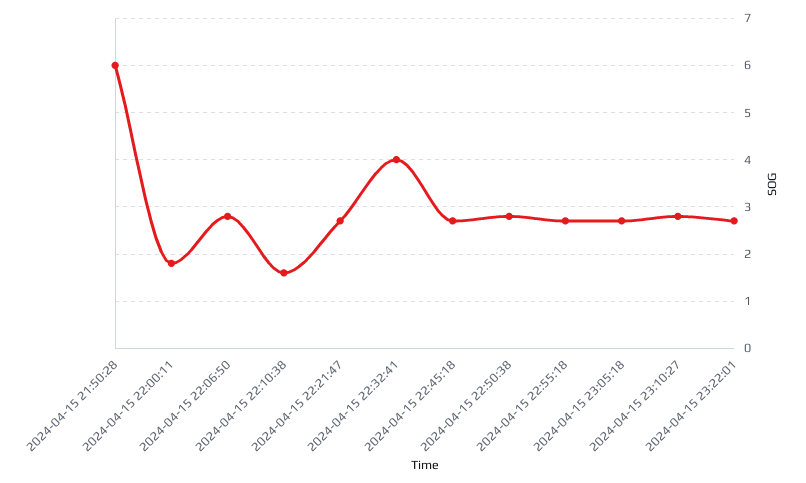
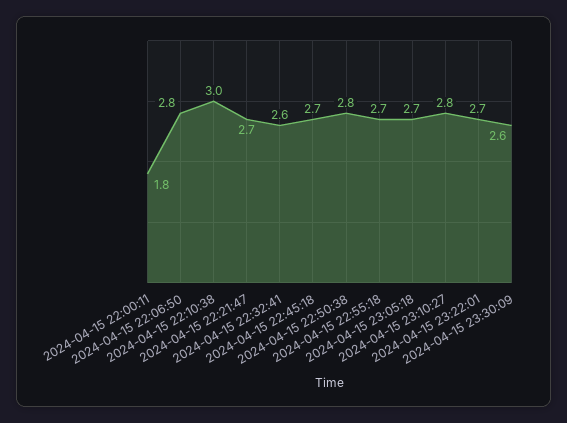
2024-04-15 21:50:28: 6 -> none
2024-04-15 22:10:38: 1.5 -> 3
2024-04-15 22:32:41: 4 -> 2.6
2024-04-15 23:30:09: none -> 2.6

